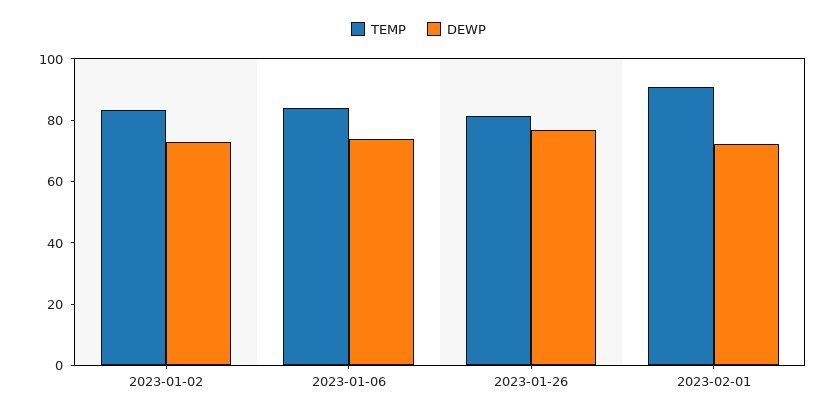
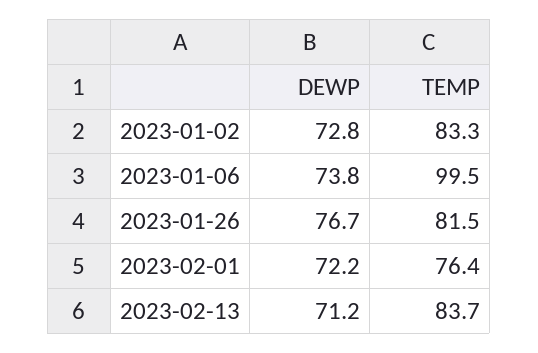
TEMP, 2023-01-06: 85 -> 99.5
TEMP, 2023-02-01: 90 -> 76.4
DEWP, 2023-02-13: none -> 71.2
TEMP, 2023-02-13: none -> 83.7

